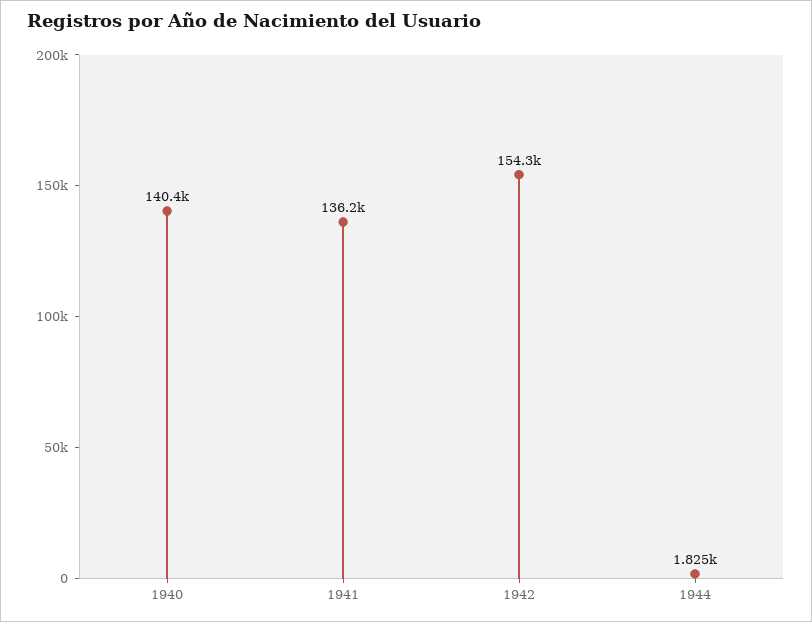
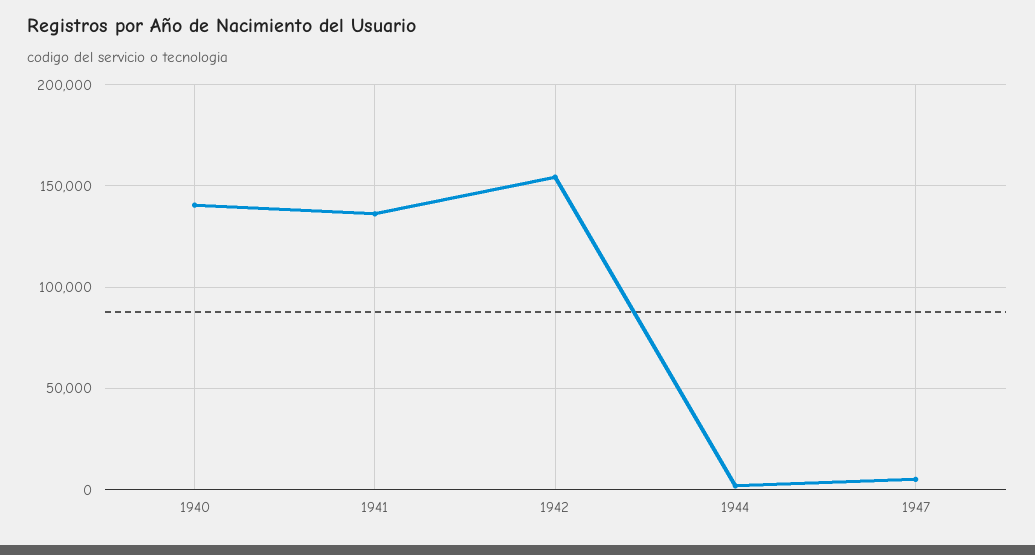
1947: none -> 5000

